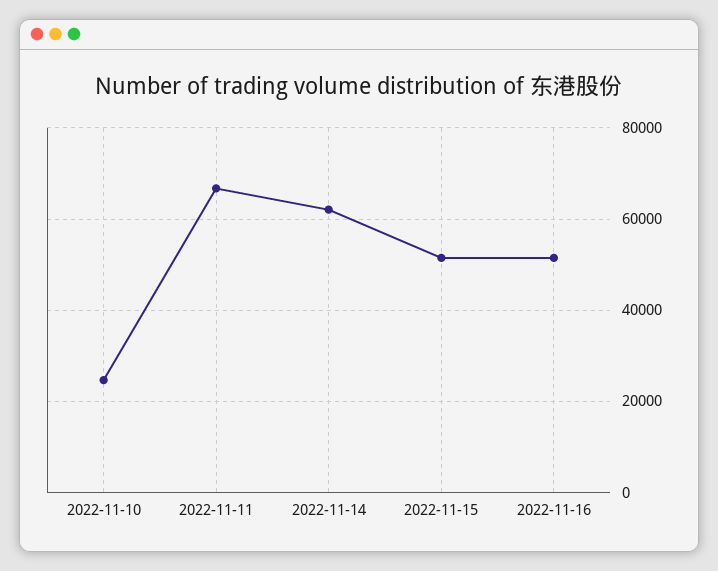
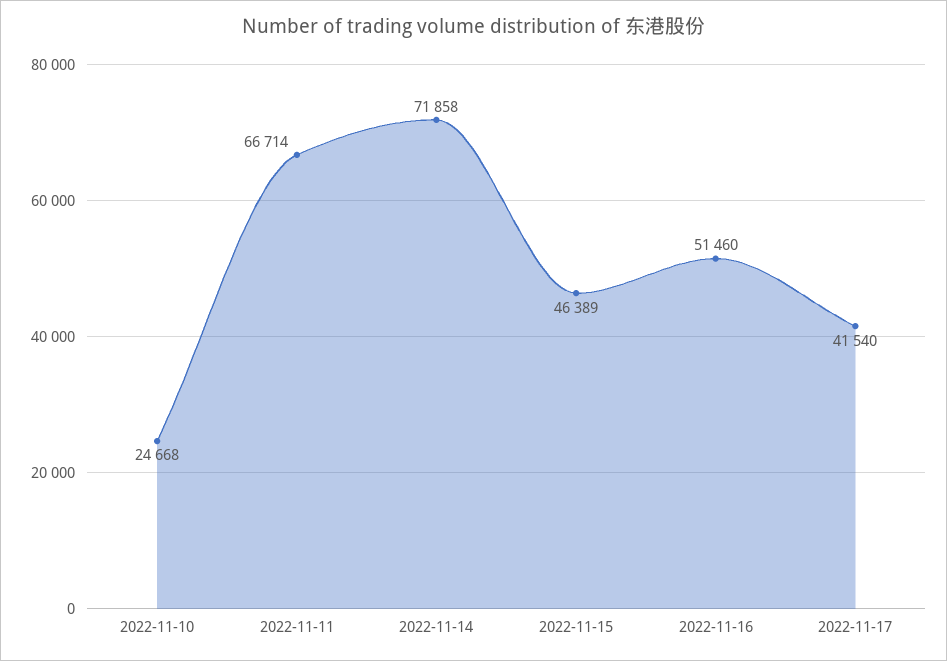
2022-11-14: 62000 -> 71858
2022-11-15: 52000 -> 46389
2022-11-17: none -> 41540

